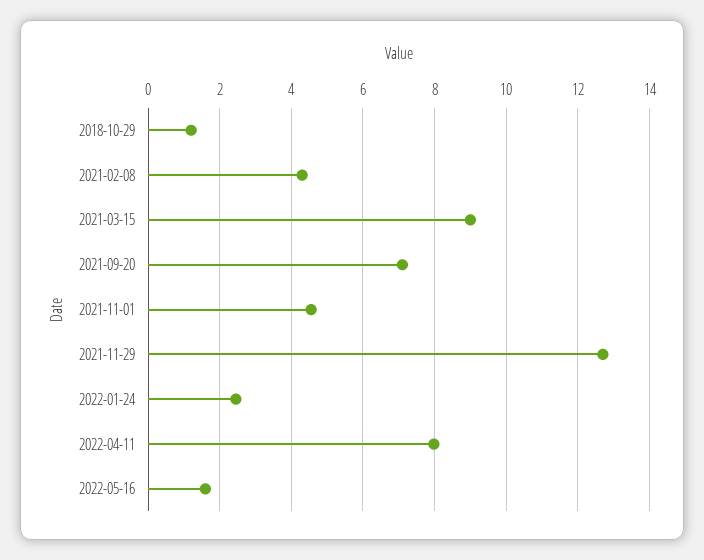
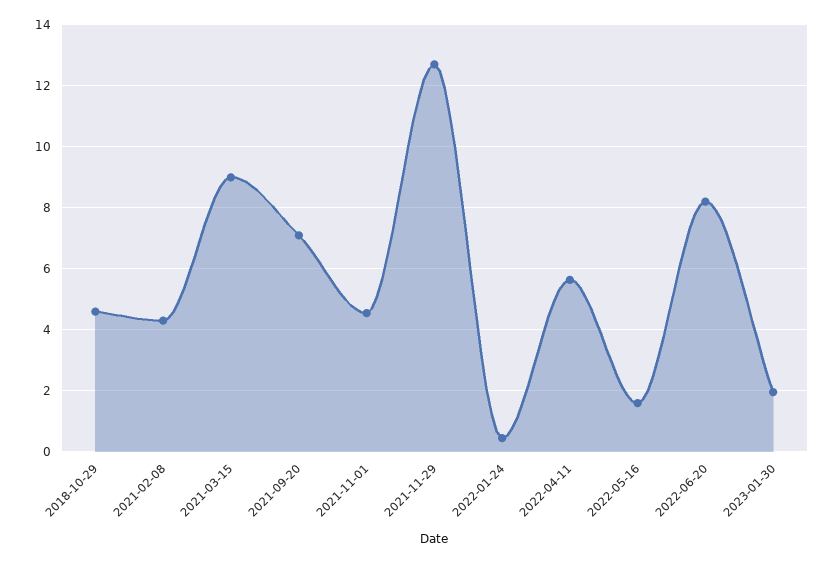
2018-10-29: 1.2 -> 4.6
2022-01-24: 2.4 -> 0.4
2022-04-11: 8 -> 5.6
2022-06-20: none -> 8.2
2023-01-30: none -> 2

